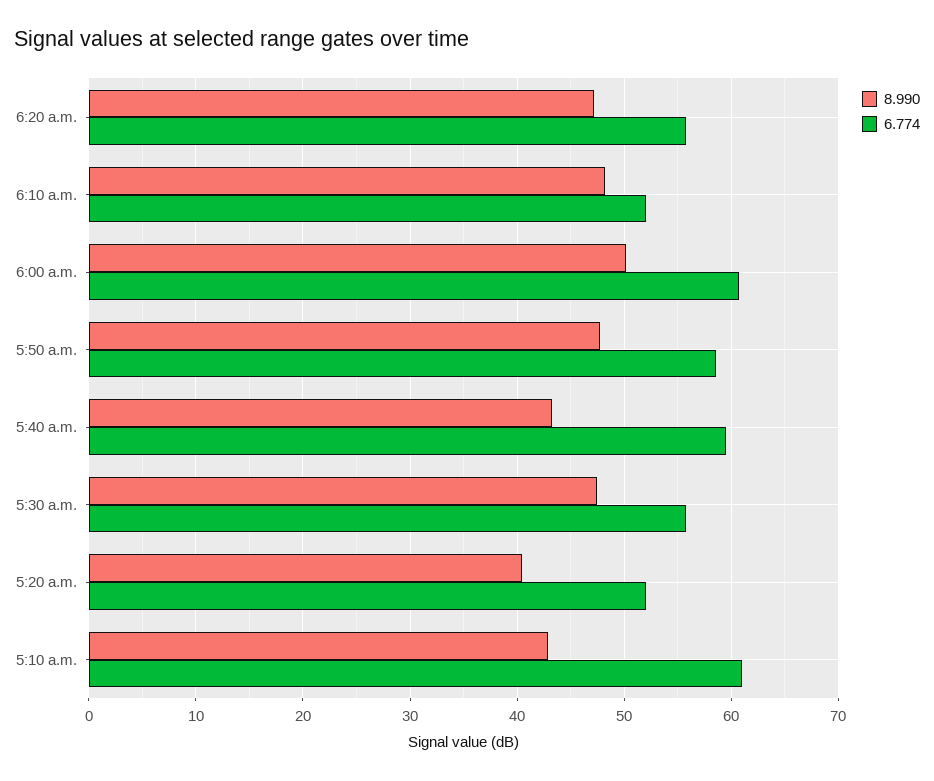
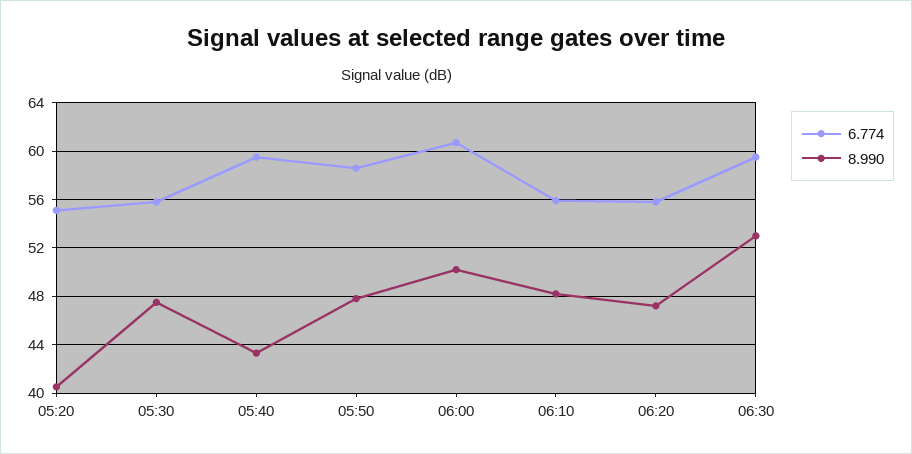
6.774, 6:10 a.m.: 52 -> 56
6.774, 5:20 a.m.: 52 -> 55
8.990, 5:10 a.m.: 43 -> none
6.774, 5:10 a.m.: 61 -> none
6.774, 06:30: none -> 59.5
8.990, 06:30: none -> 53

